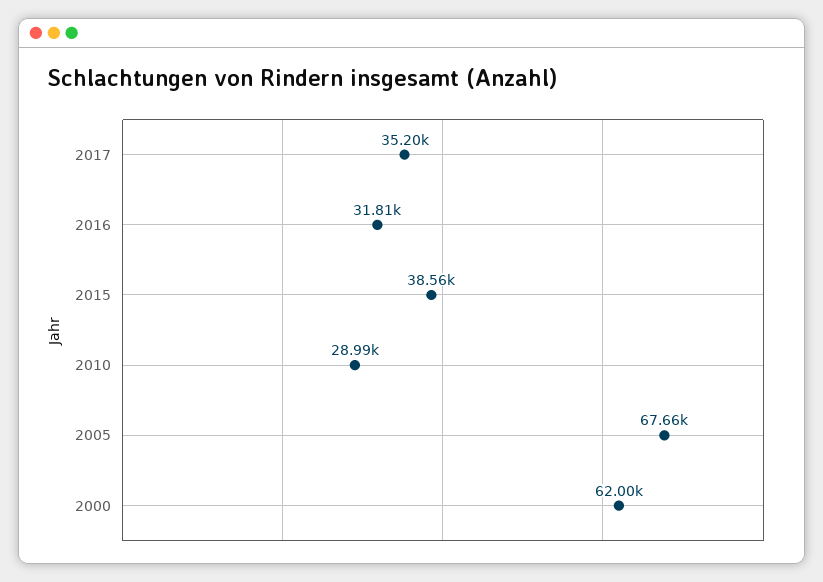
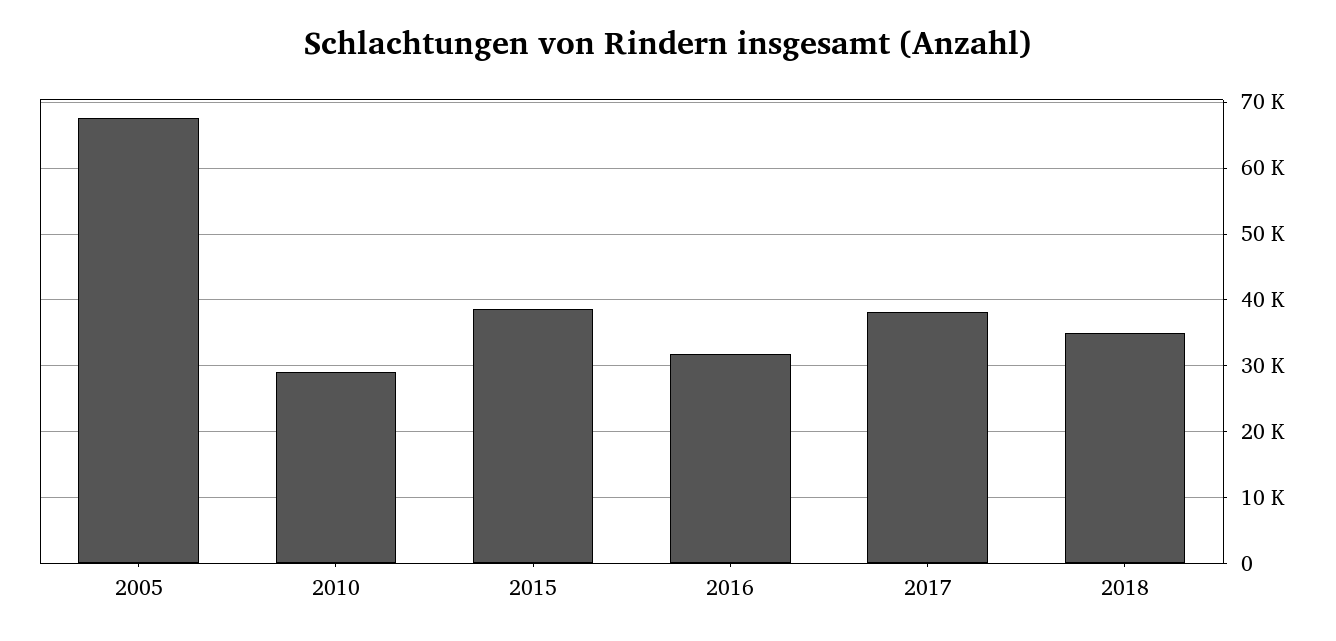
2017: 35200 -> 38000
2000: 62000 -> none
2018: none -> 35000

